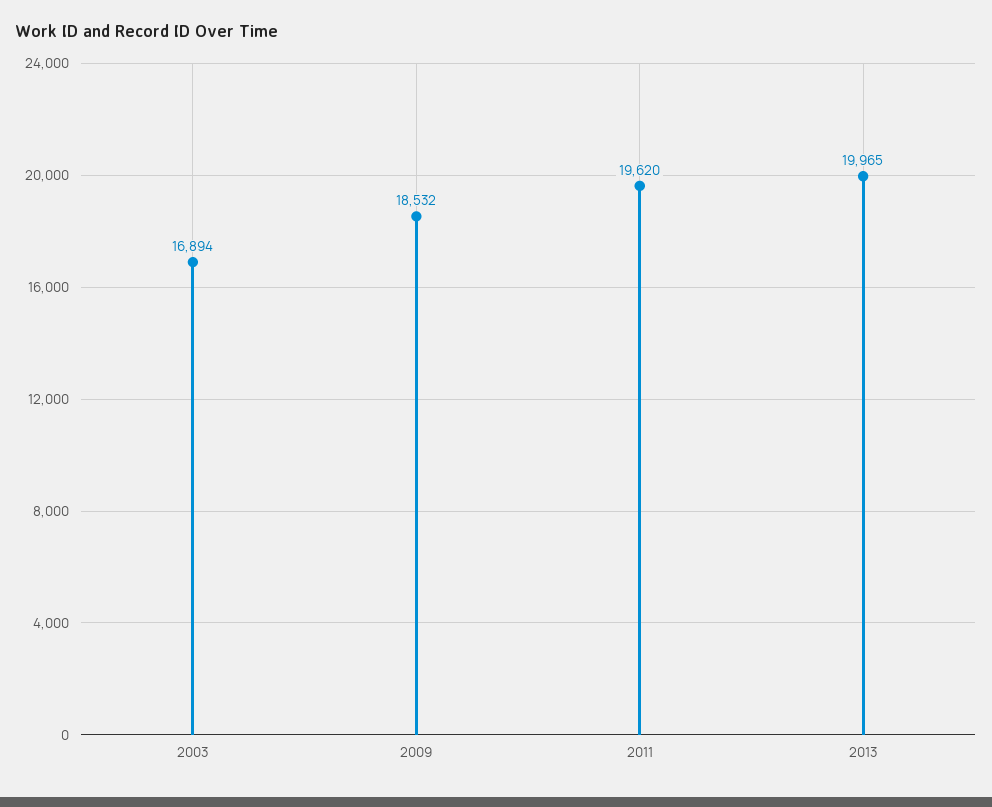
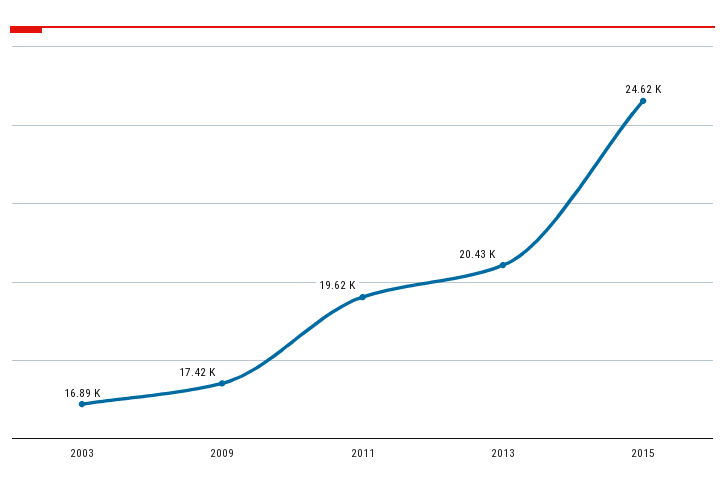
2009: 18532 -> 17420
2013: 19965 -> 20430
2015: none -> 24620

